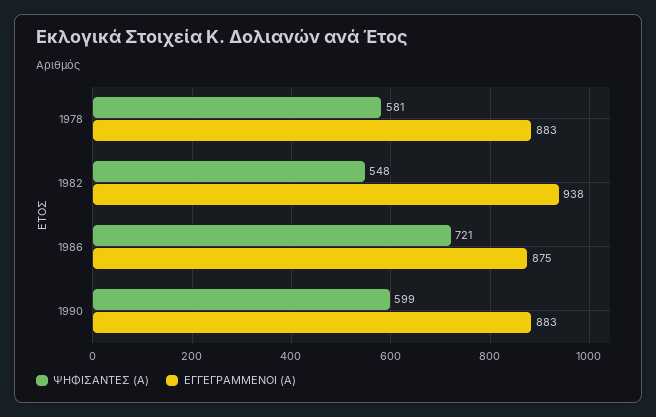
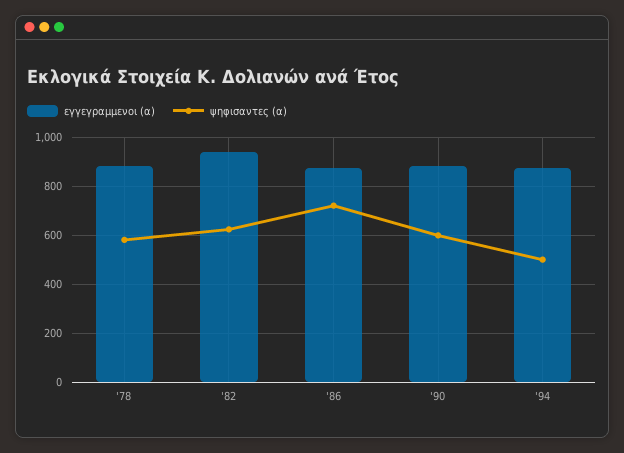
ΨΗΦΙΣΑΝΤΕΣ (Α), 1982: 548 -> 625
ΕΓΓΕΓΡΑΜΜΕΝΟΙ (Α), '94: none -> 875
ΨΗΦΙΣΑΝΤΕΣ (Α), '94: none -> 500

